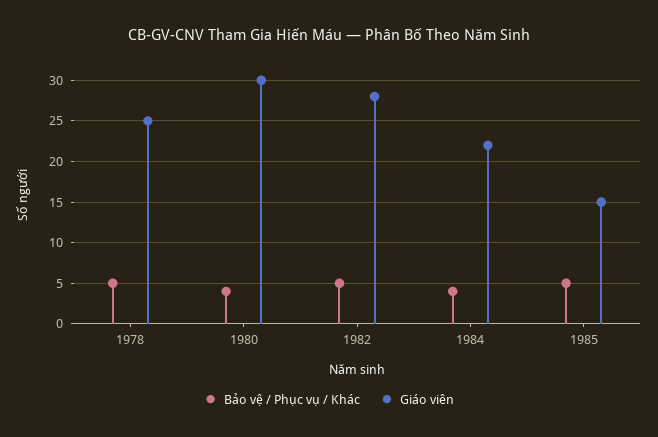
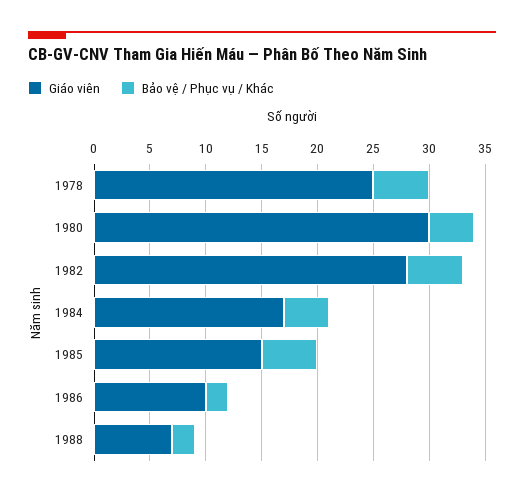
Giáo viên, 1984: 22 -> 17
Giáo viên, 1986: none -> 10
Bảo vệ / Phục vụ / Khác, 1986: none -> 2
Giáo viên, 1988: none -> 7
Bảo vệ / Phục vụ / Khác, 1988: none -> 2

